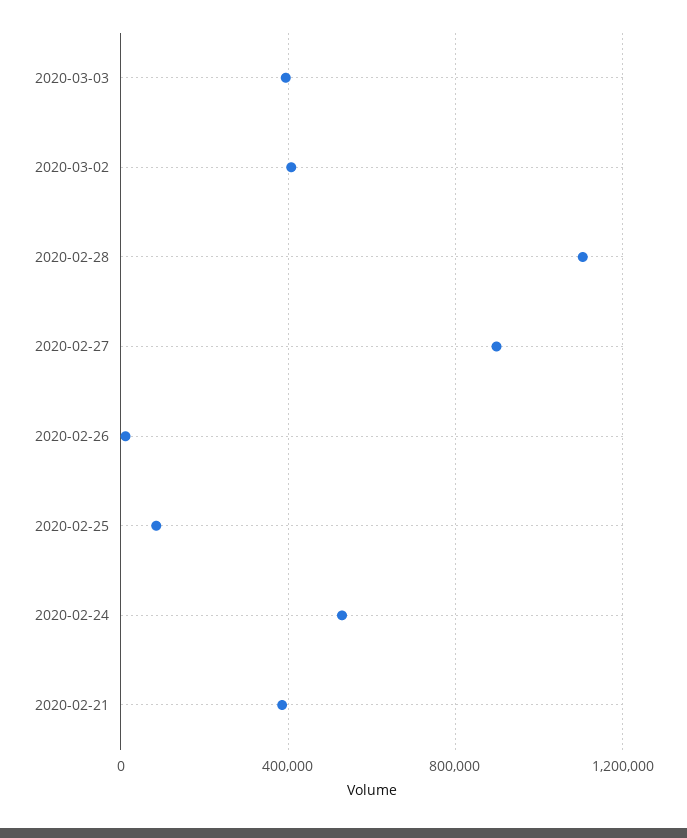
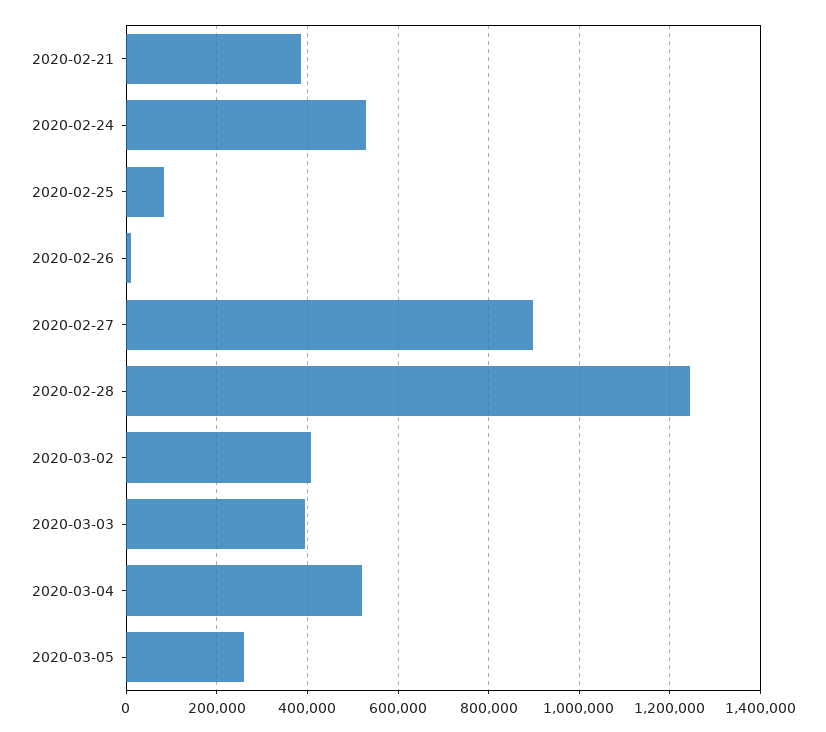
2020-02-28: 1100000 -> 1240000
2020-03-04: none -> 520000
2020-03-05: none -> 260000

